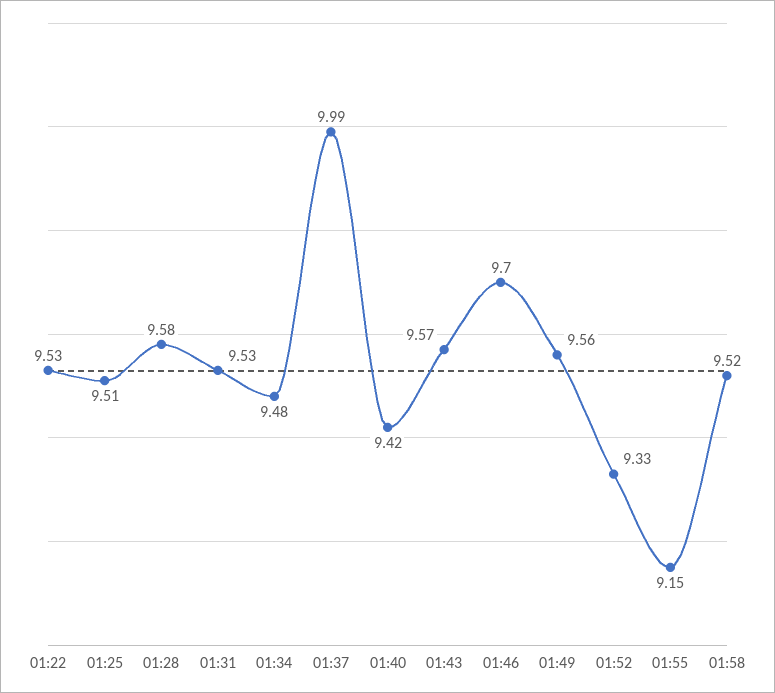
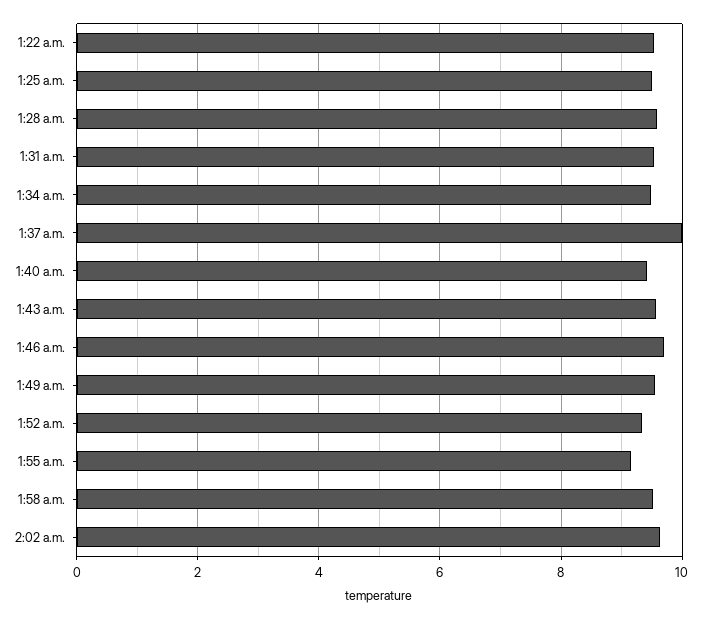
2:02 a.m.: none -> 9.6

